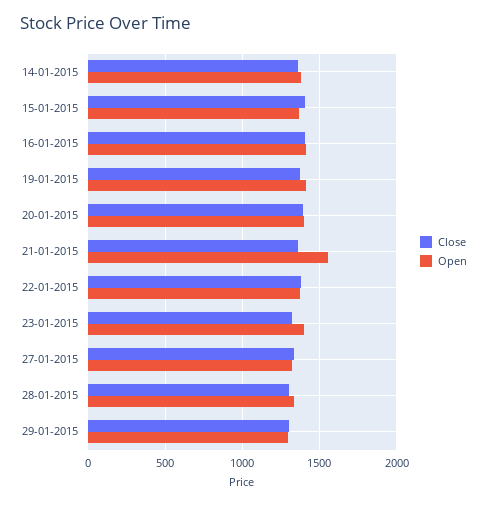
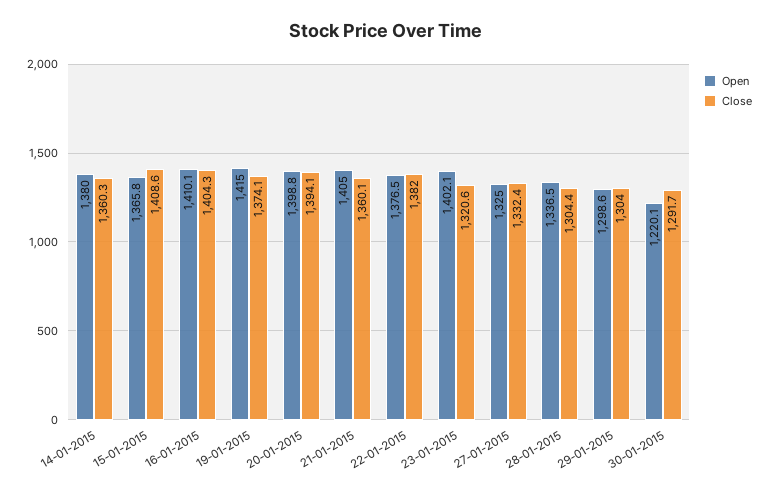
Open, 21-01-2015: 1550 -> 1405
Open, 30-01-2015: none -> 1220.1
Close, 30-01-2015: none -> 1291.7

